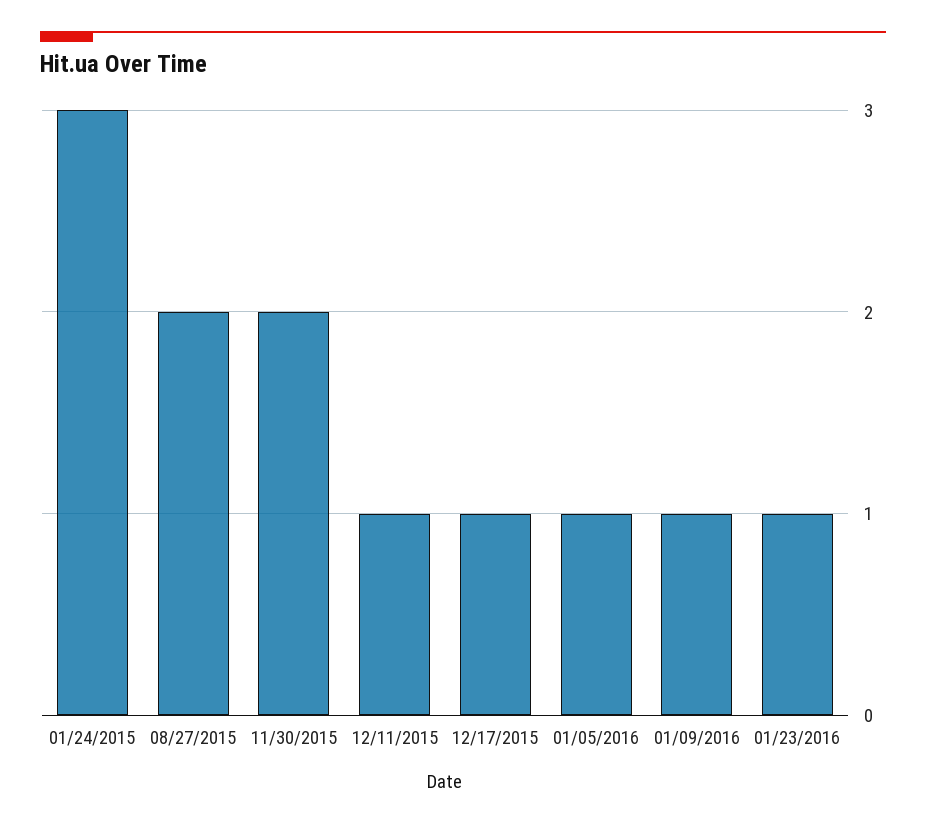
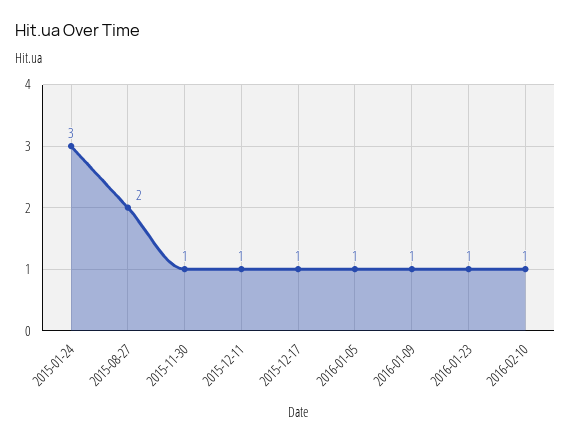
11/30/2015: 2 -> 1
2016-02-10: none -> 1

